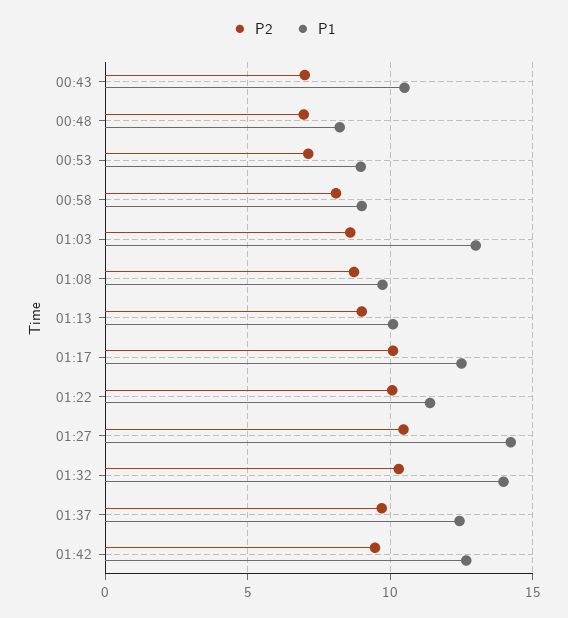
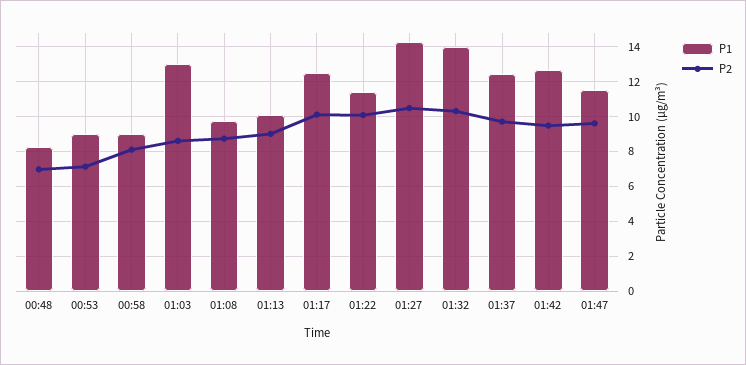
P2, 00:43: 7 -> none
P1, 00:43: 10.5 -> none
P1, 01:47: none -> 11.5
P2, 01:47: none -> 9.5

